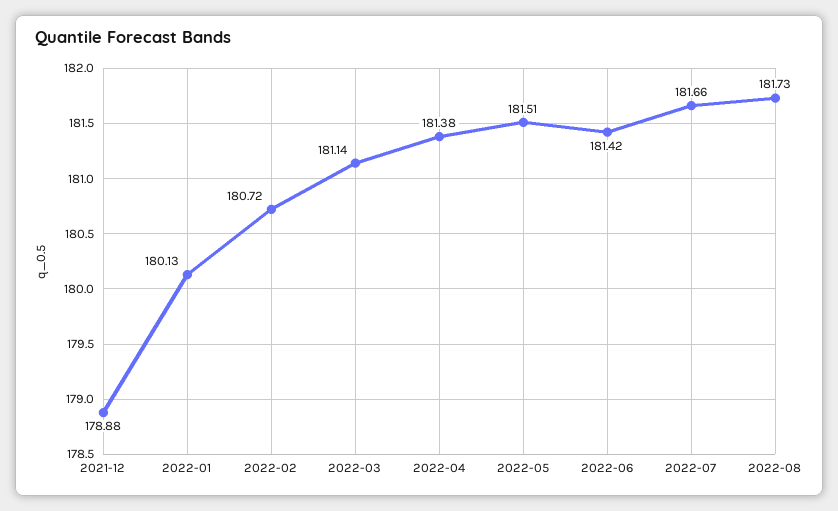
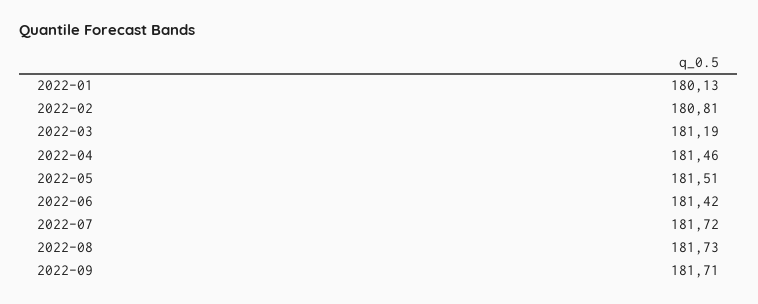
2021-12: 178.88 -> none
2022-02: 180.72 -> 180.81
2022-03: 181.14 -> 181.19
2022-04: 181.38 -> 181.46
2022-07: 181.66 -> 181.72
2022-09: none -> 181.71

